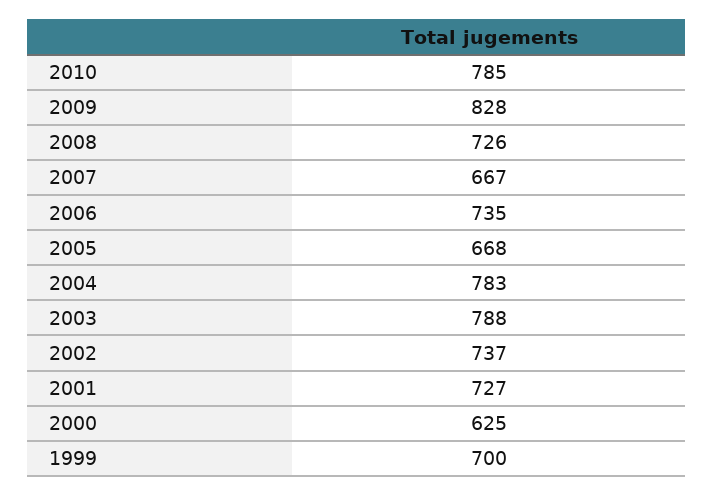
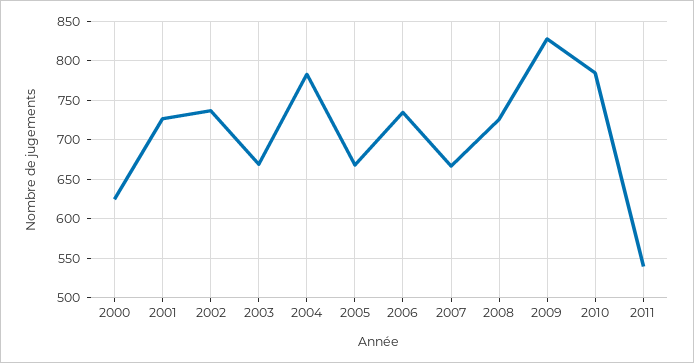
2003: 788 -> 670
1999: 700 -> none
2011: none -> 540

